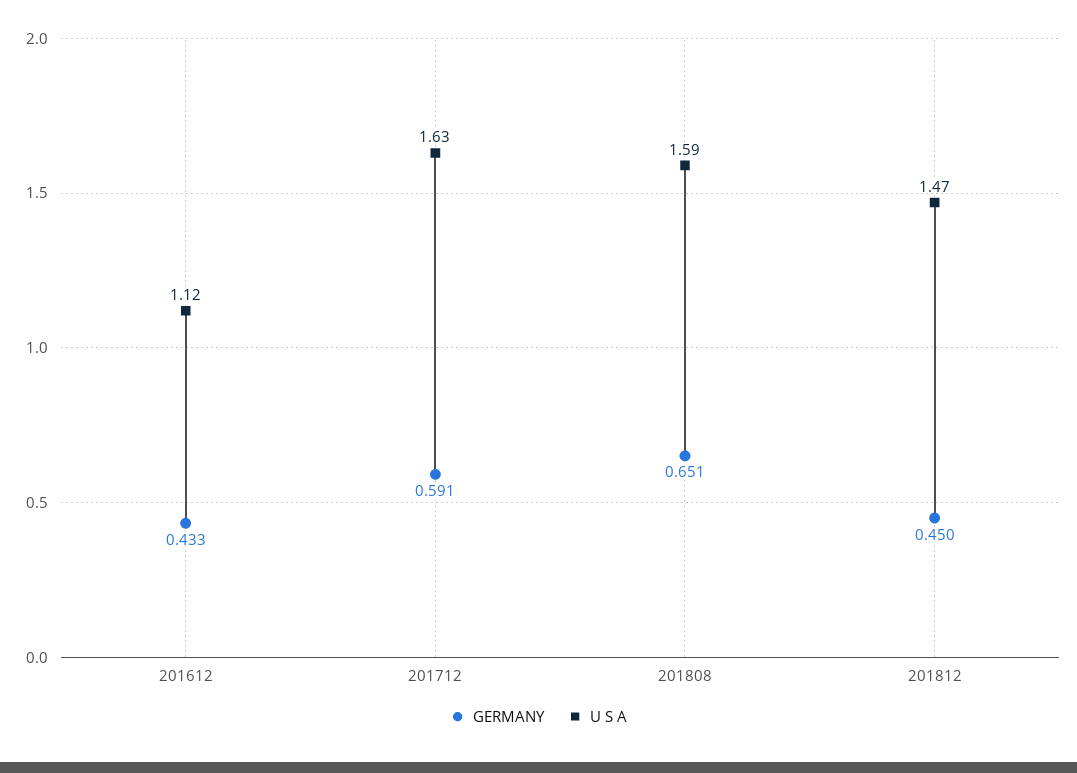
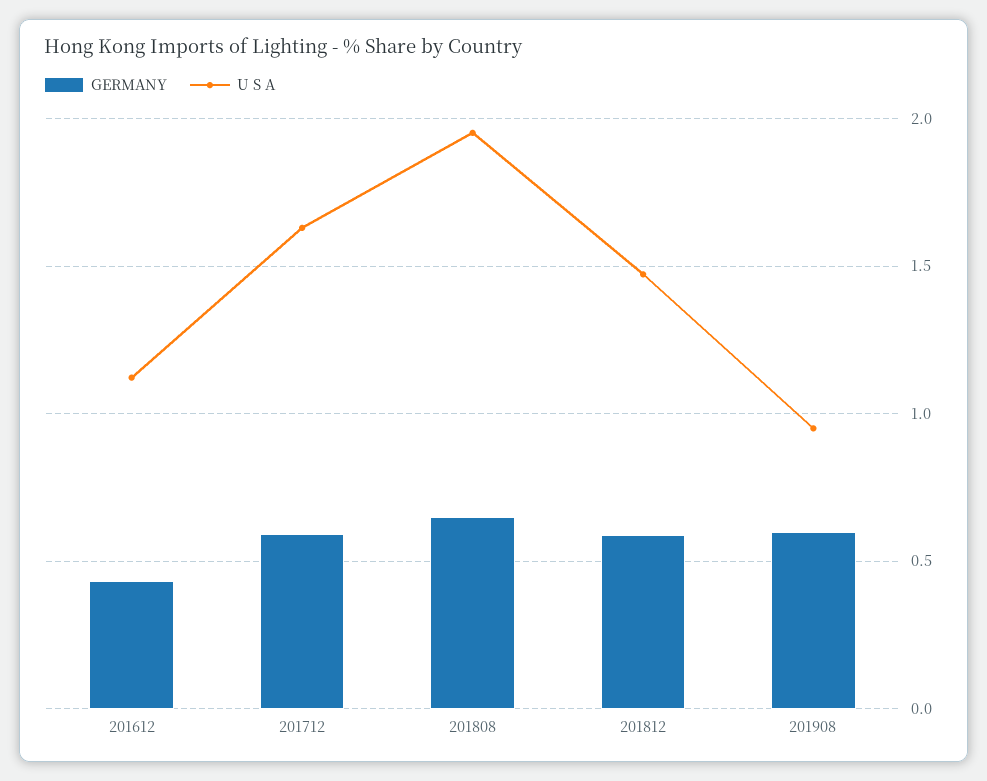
U S A, 201808: 1.59 -> 1.95
GERMANY, 201812: 0.45 -> 0.6
GERMANY, 201908: none -> 0.6
U S A, 201908: none -> 0.95

